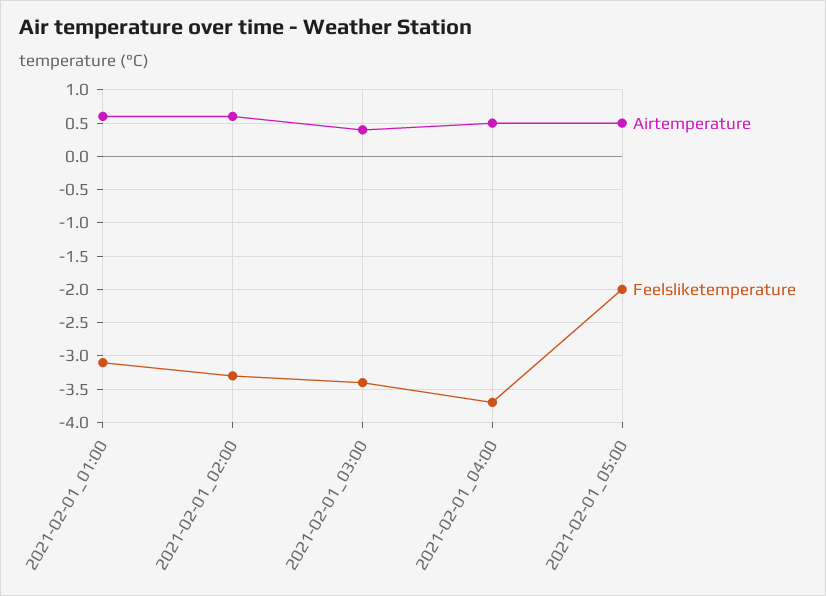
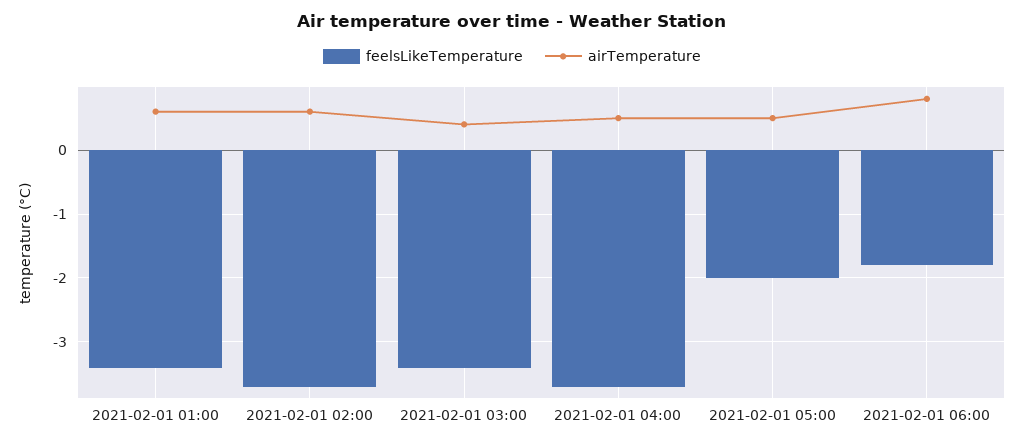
Feelsliketemperature, 2021-02-01_01:00: -3.1 -> -3.4
Feelsliketemperature, 2021-02-01_02:00: -3.3 -> -3.7
Feelsliketemperature, 2021-02-01 06:00: none -> -1.8
Airtemperature, 2021-02-01 06:00: none -> 0.8

